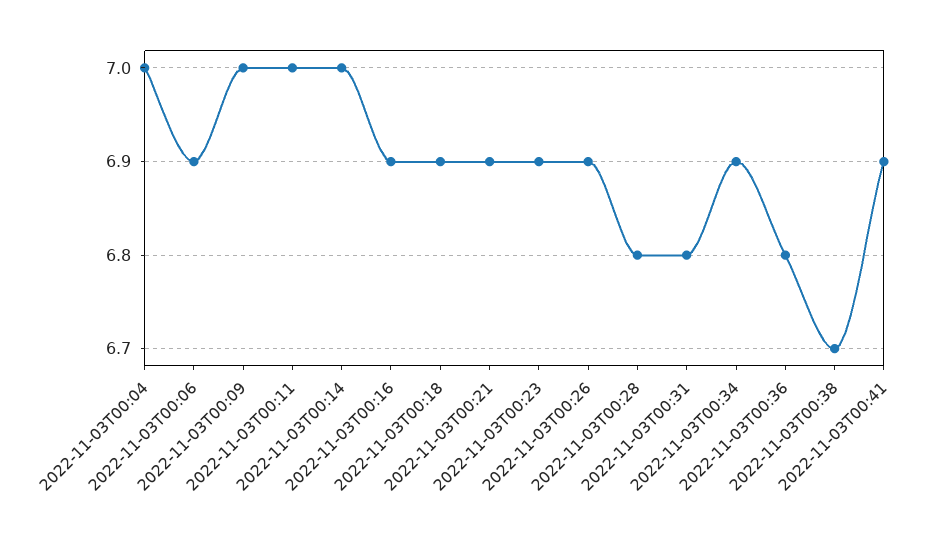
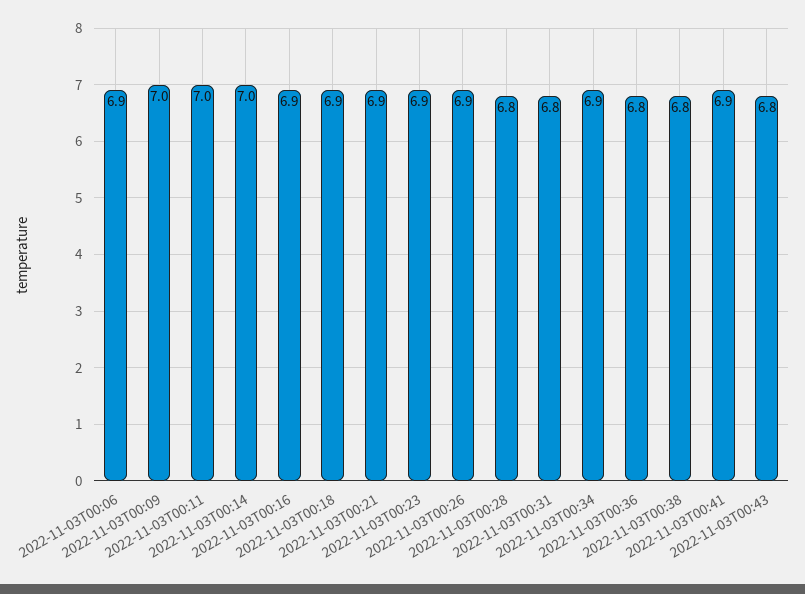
2022-11-03T00:04: 7 -> none
2022-11-03T00:38: 6.7 -> 6.8
2022-11-03T00:43: none -> 6.8

